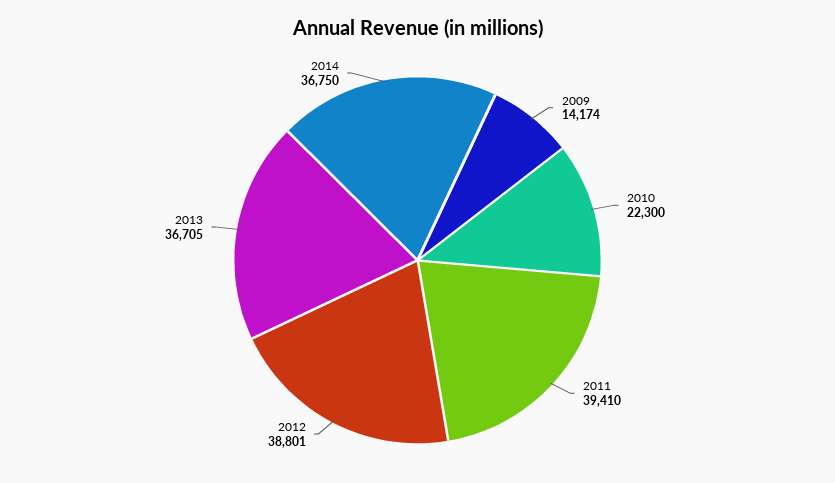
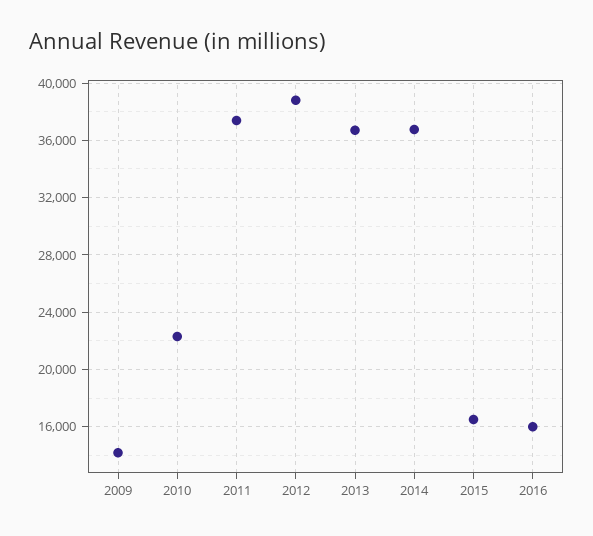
2011: 39410 -> 37500
2015: none -> 16500
2016: none -> 16000

